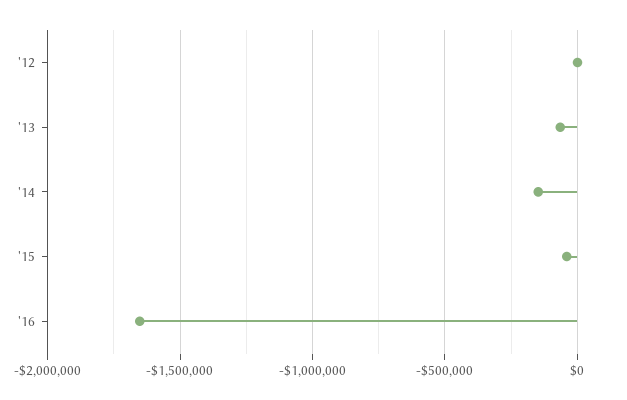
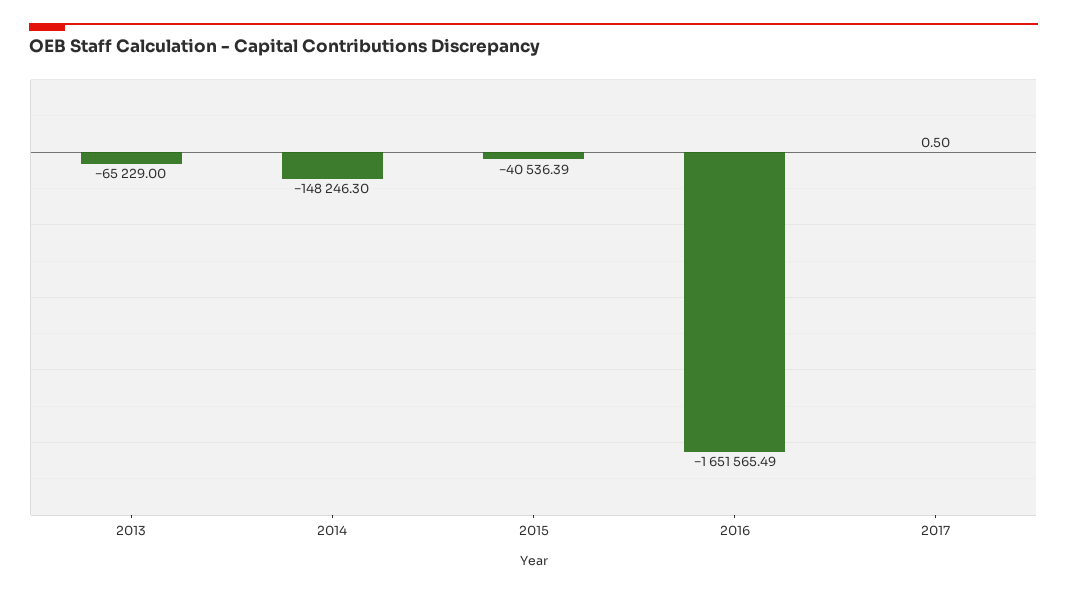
'12: 0 -> none
2017: none -> 0.5

